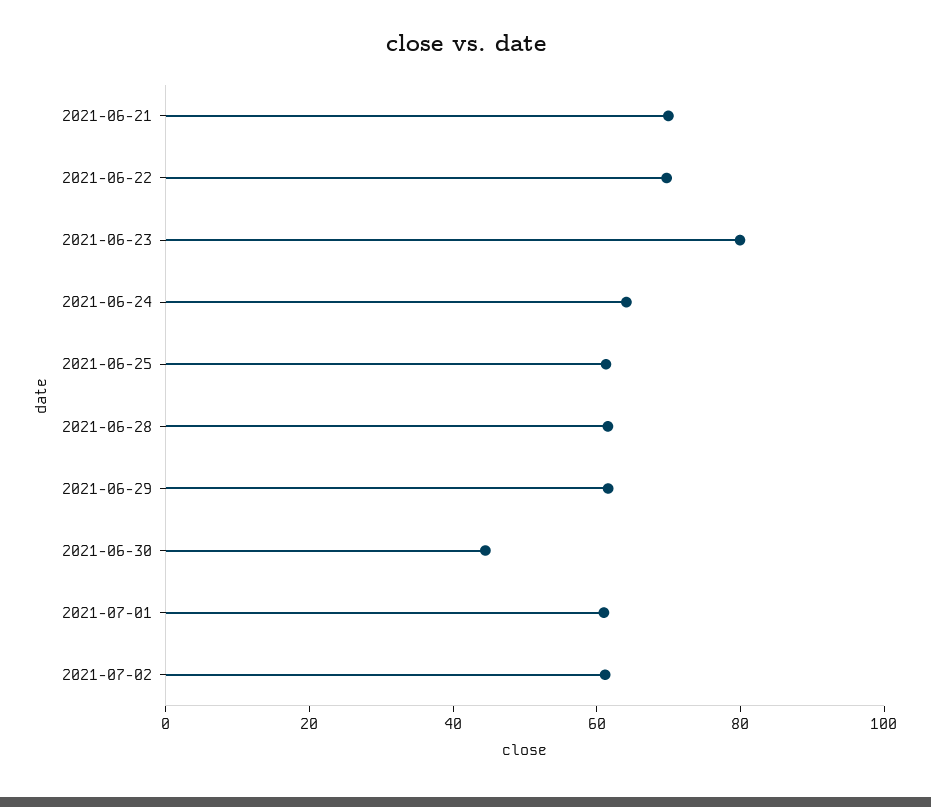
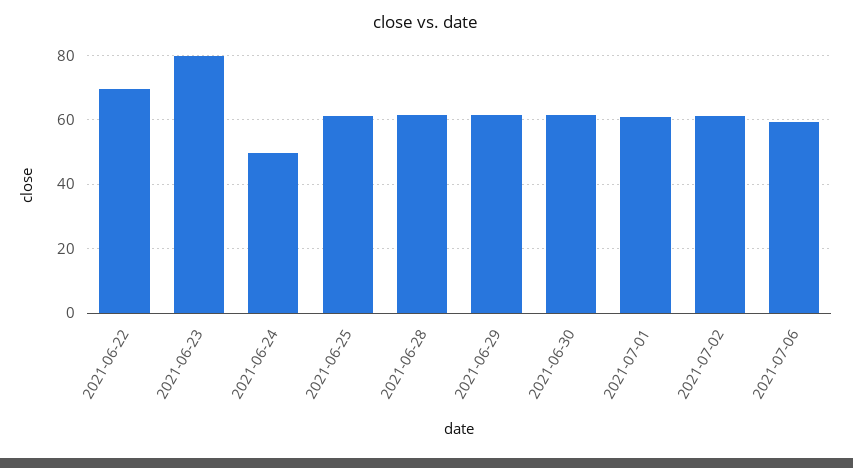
2021-06-21: 70 -> none
2021-06-24: 65 -> 50
2021-06-30: 45 -> 62
2021-07-06: none -> 60

